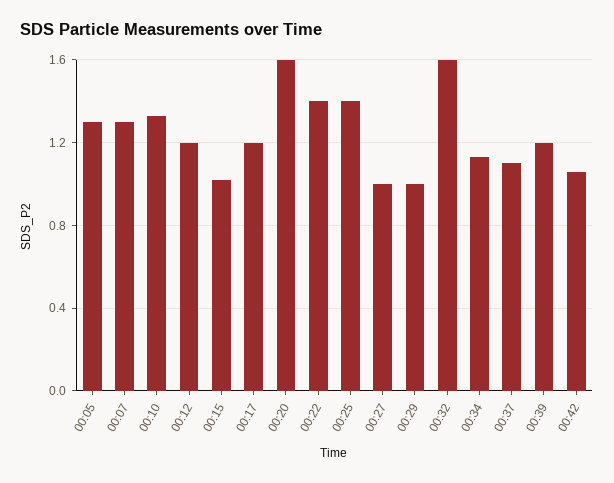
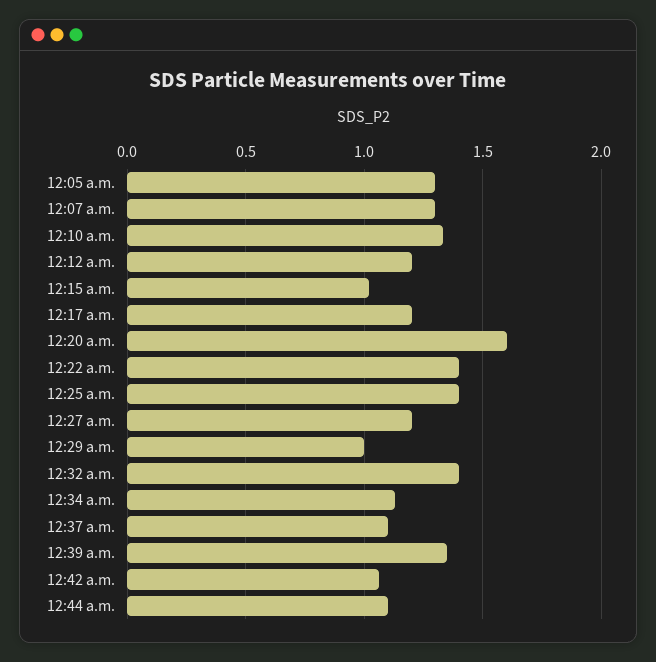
00:27: 1 -> 1.2
00:32: 1.6 -> 1.4
00:39: 1.2 -> 1.35
12:44 a.m.: none -> 1.1

